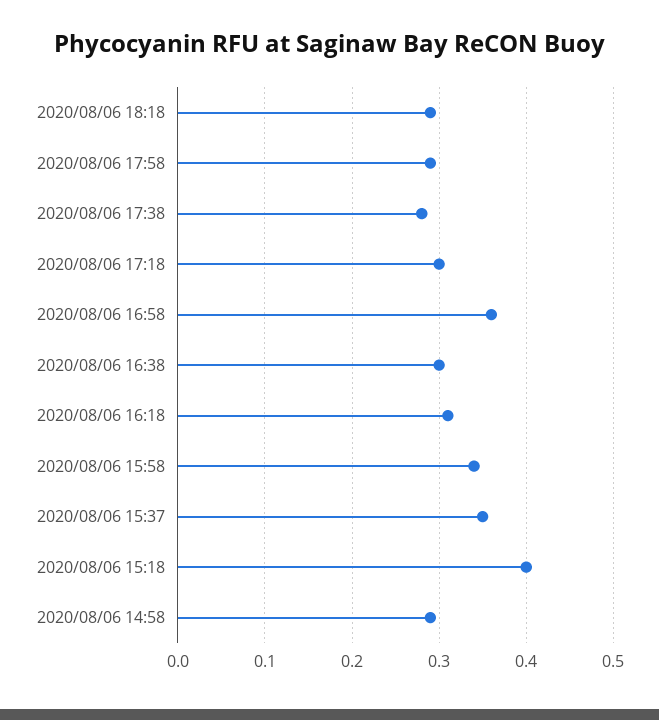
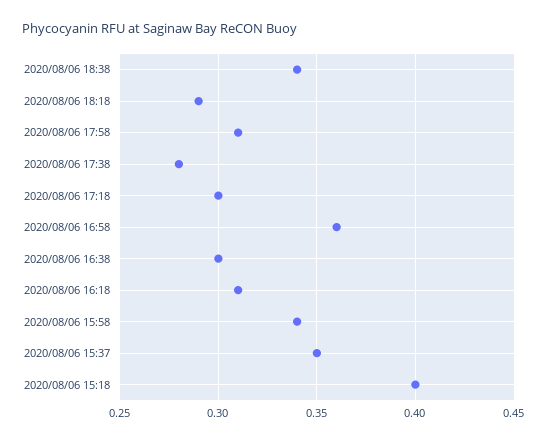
2020/08/06 17:58: 0.29 -> 0.31
2020/08/06 14:58: 0.29 -> none
2020/08/06 18:38: none -> 0.34

